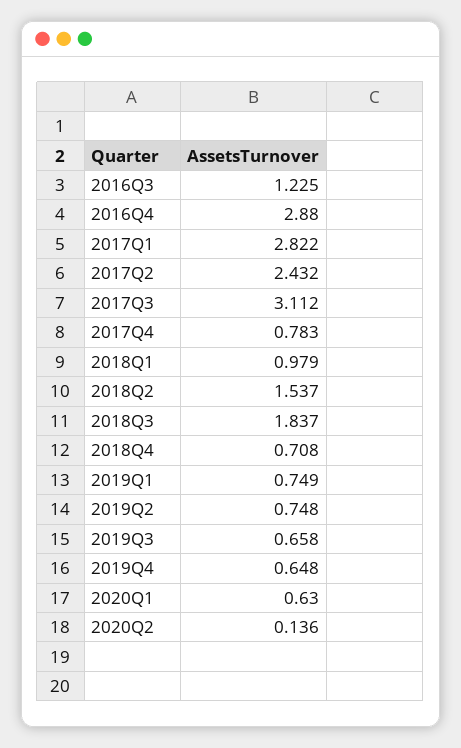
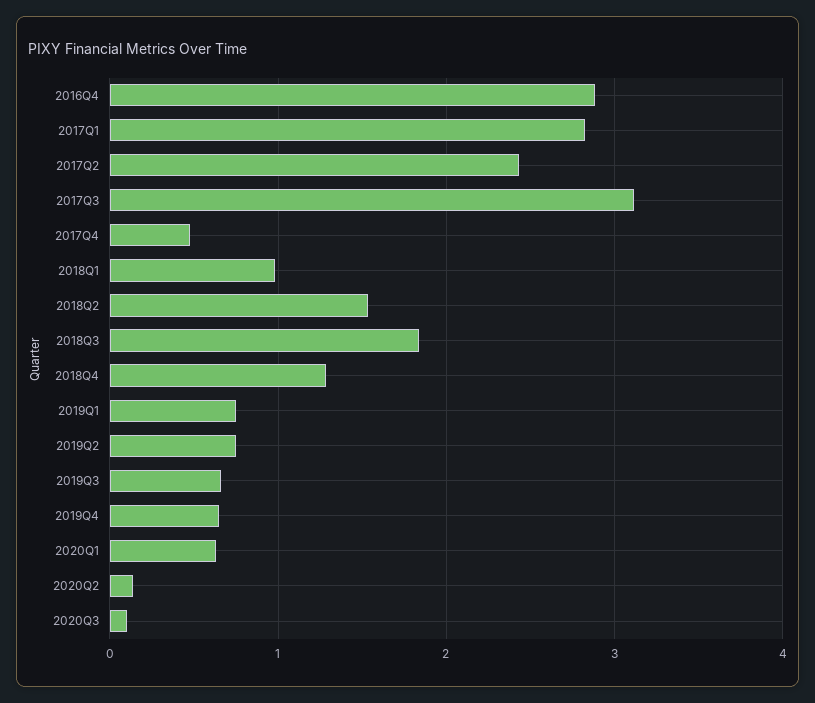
2016Q3: 1.225 -> none
2017Q4: 0.783 -> 0.5
2018Q4: 0.708 -> 1.3
2020Q3: none -> 0.1

